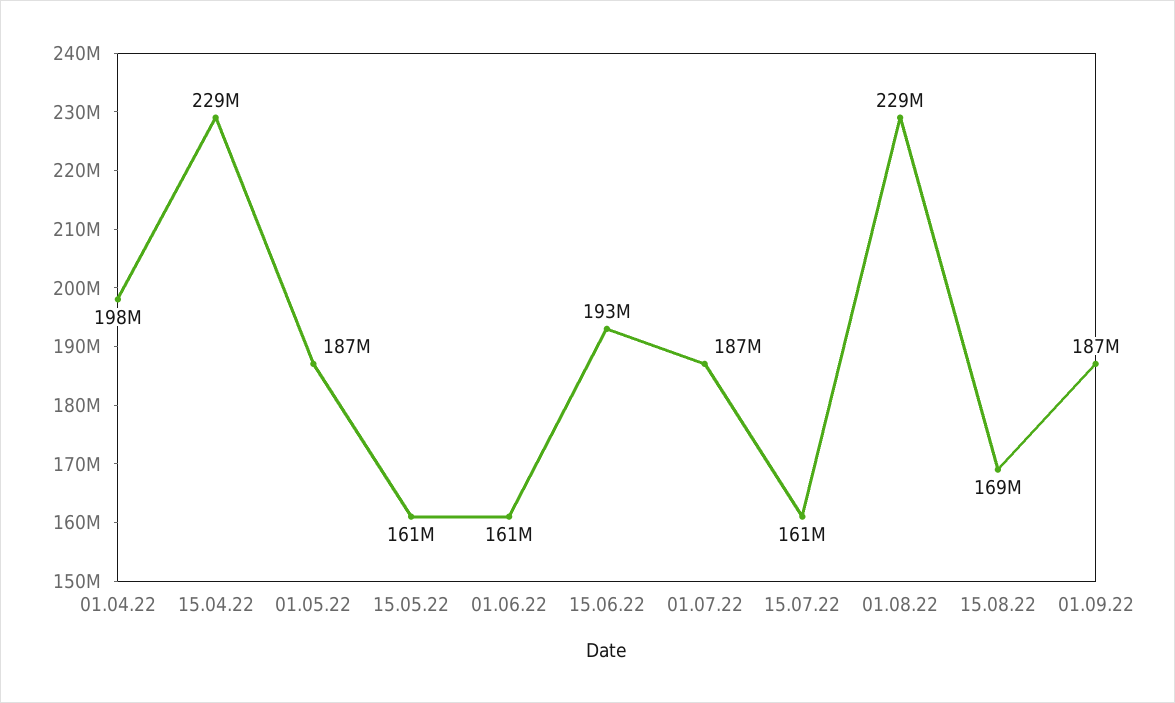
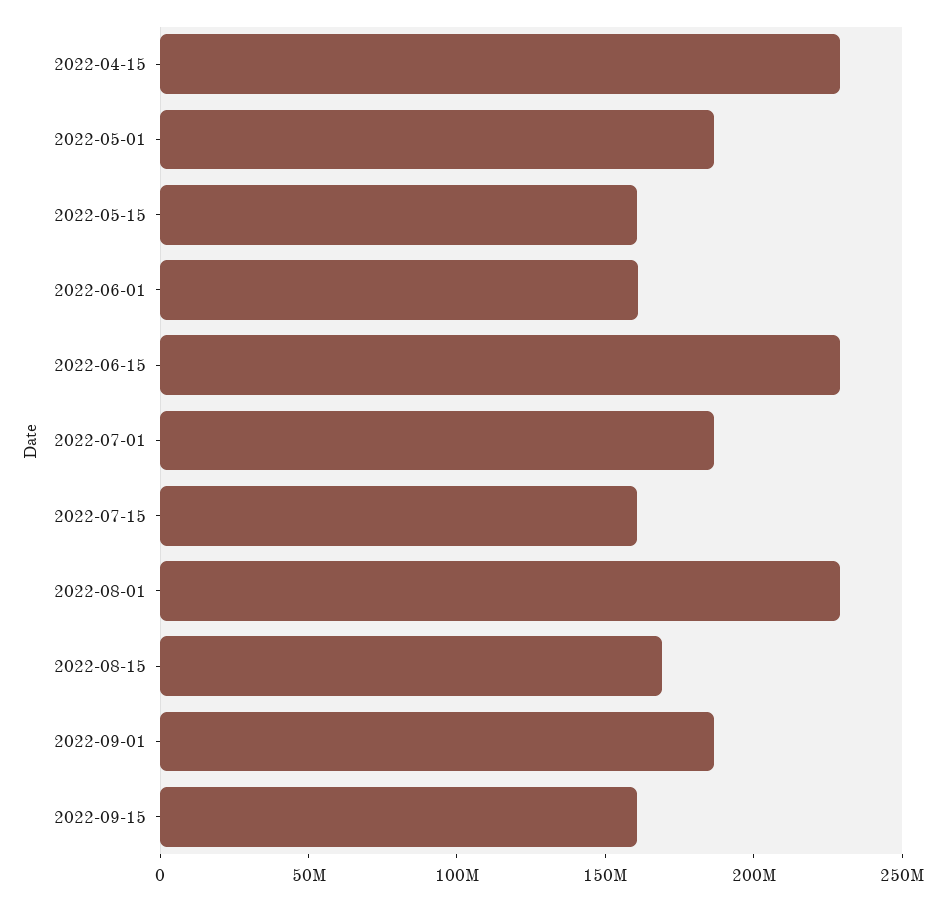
01.04.22: 198000000 -> none
15.06.22: 193000000 -> 230000000
2022-09-15: none -> 160000000

